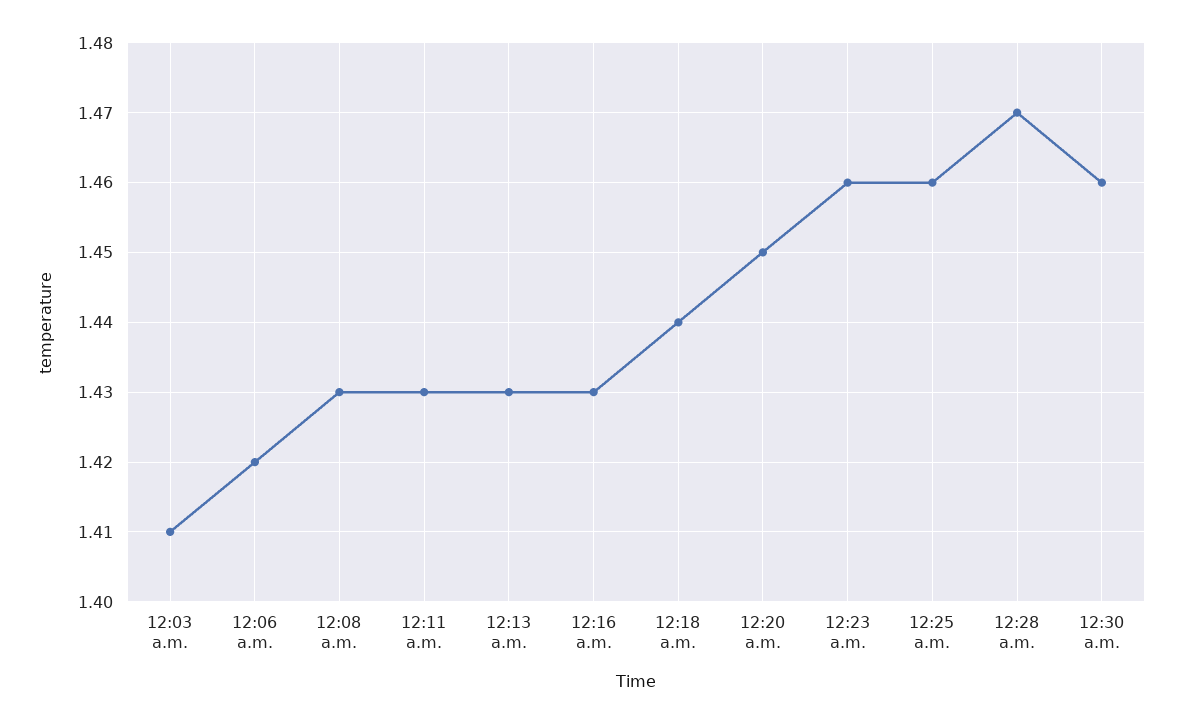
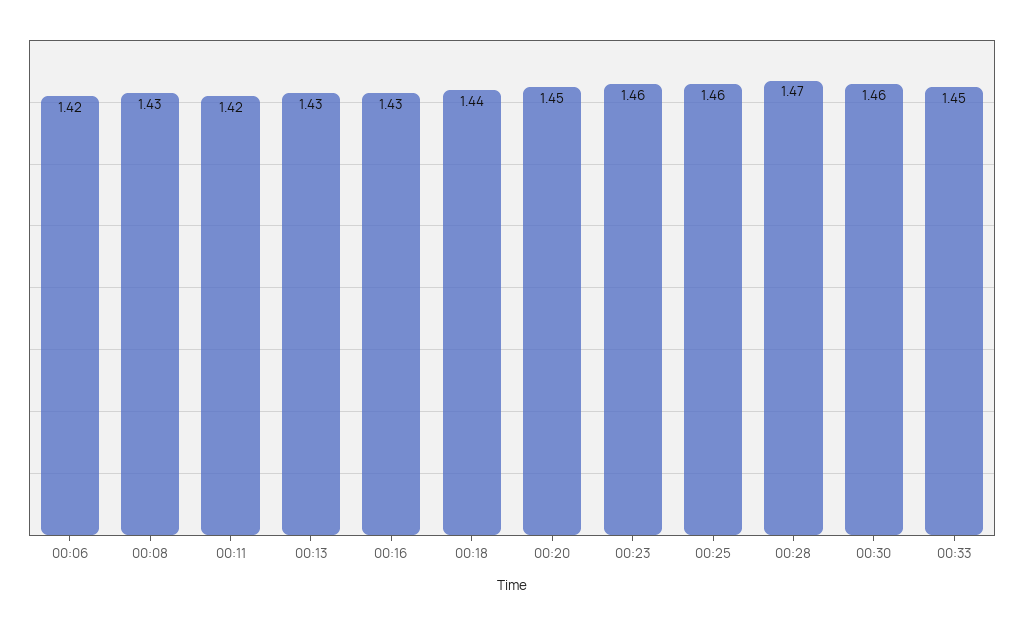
12:03 a.m.: 1.41 -> none
12:11 a.m.: 1.43 -> 1.42
00:33: none -> 1.45

